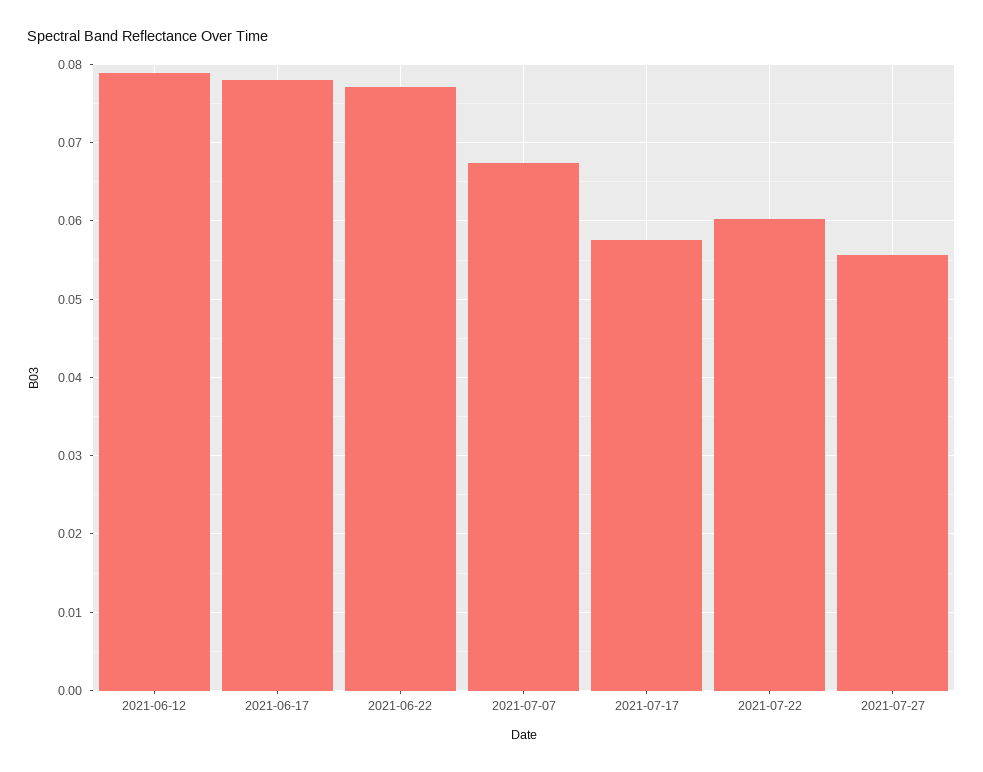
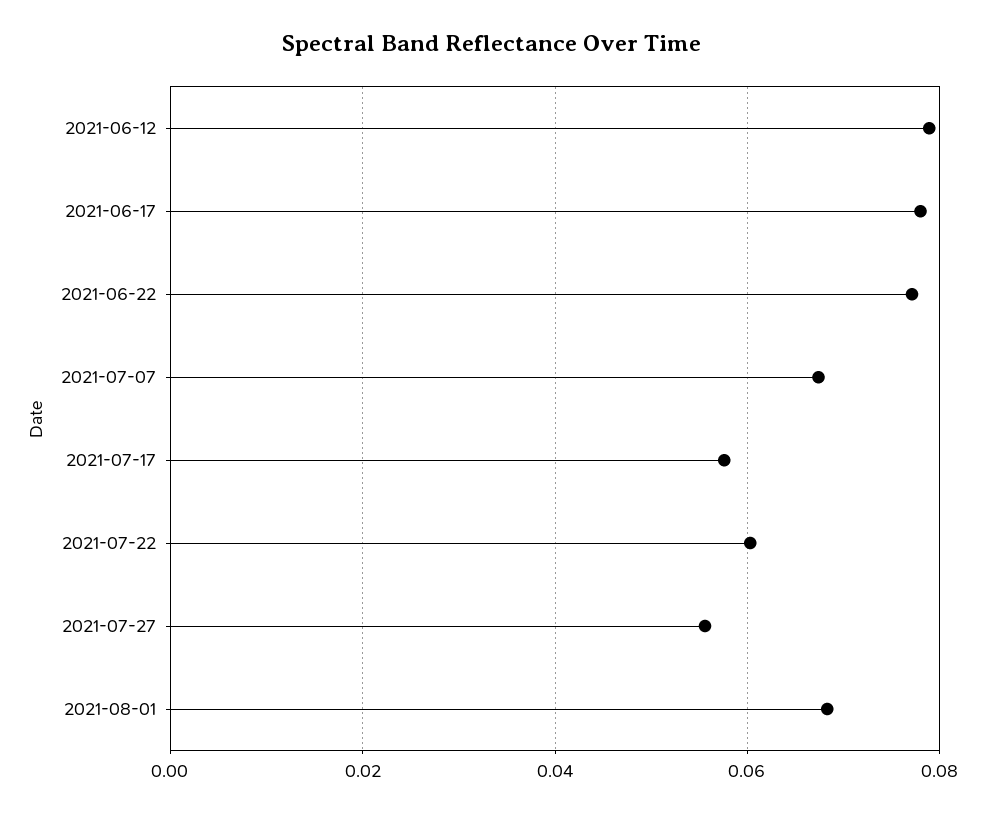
2021-08-01: none -> 0.068

